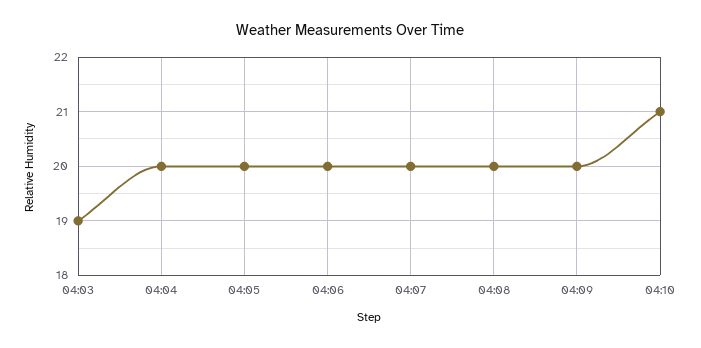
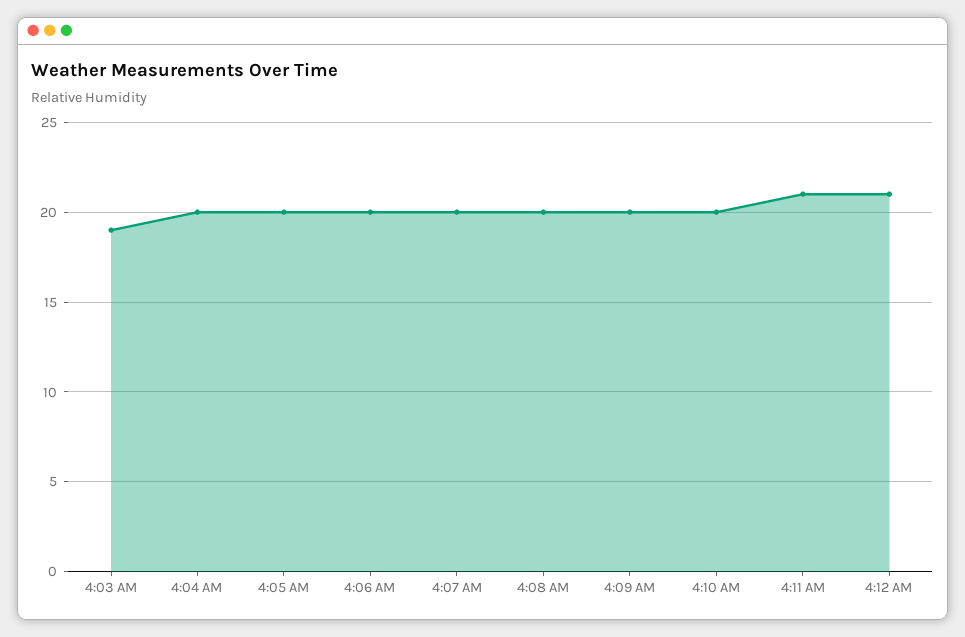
04:10: 21 -> 20
4:11 AM: none -> 21
4:12 AM: none -> 21

